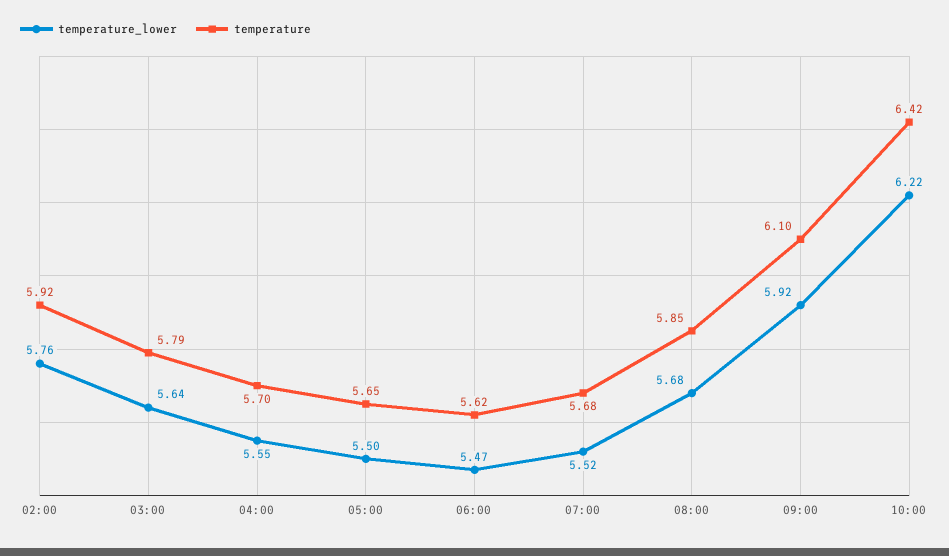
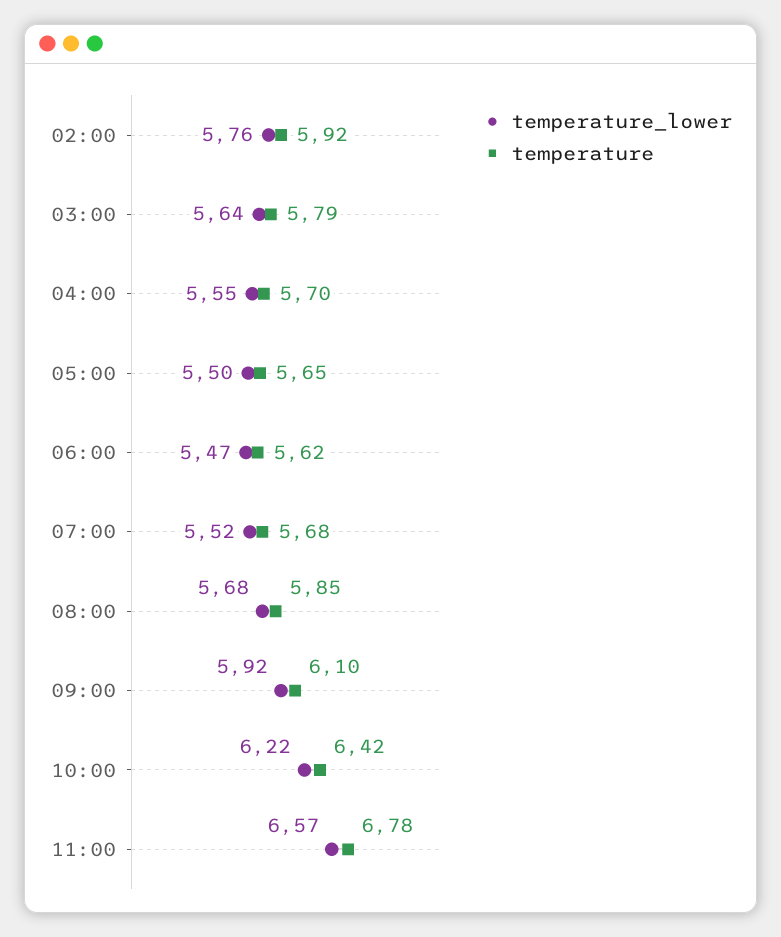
temperature_lower, 11:00: none -> 6.57
temperature, 11:00: none -> 6.78

